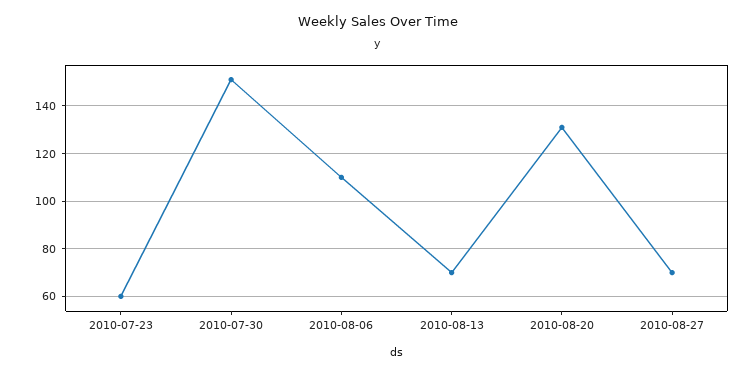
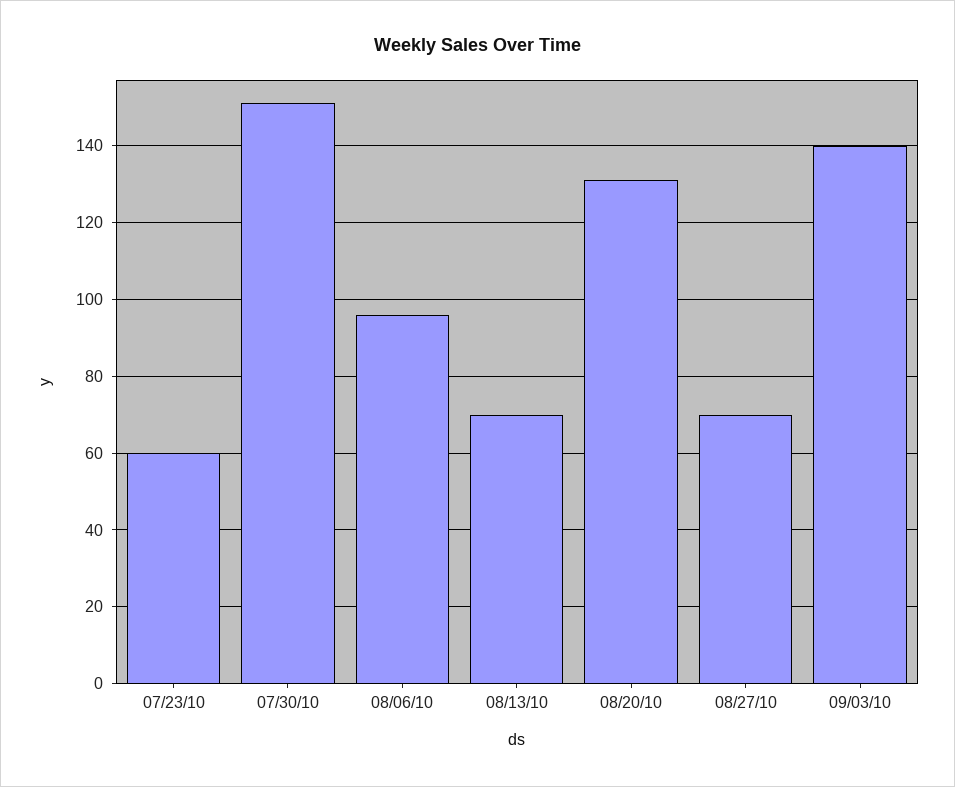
2010-08-06: 110 -> 95
09/03/10: none -> 140

